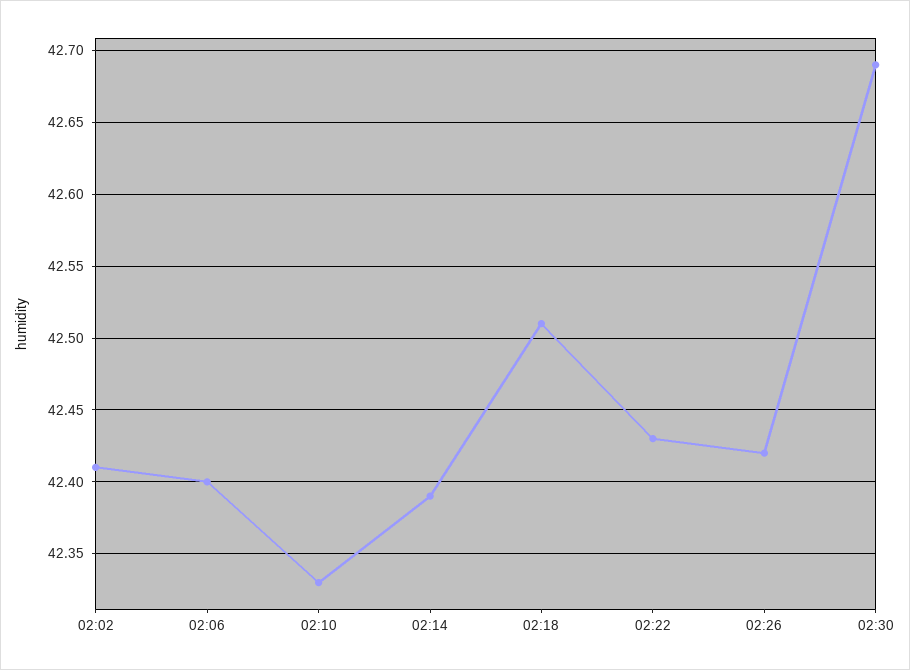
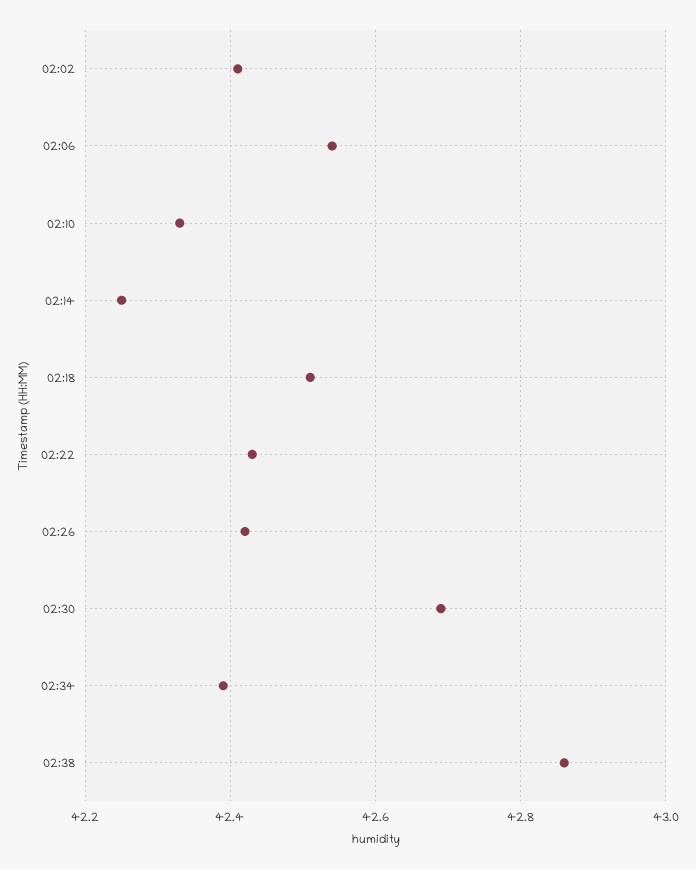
02:06: 42.4 -> 42.55
02:14: 42.39 -> 42.25
02:34: none -> 42.4
02:38: none -> 42.85

